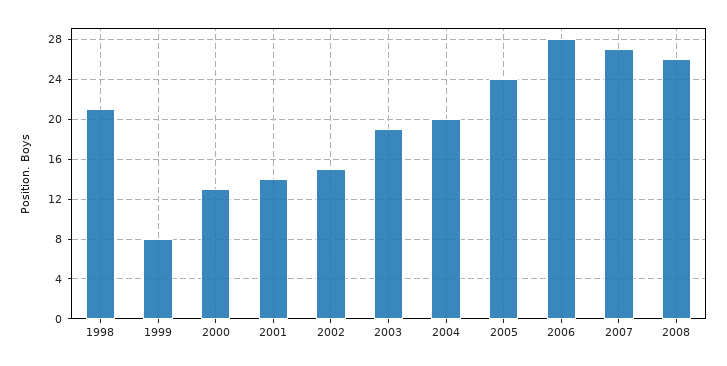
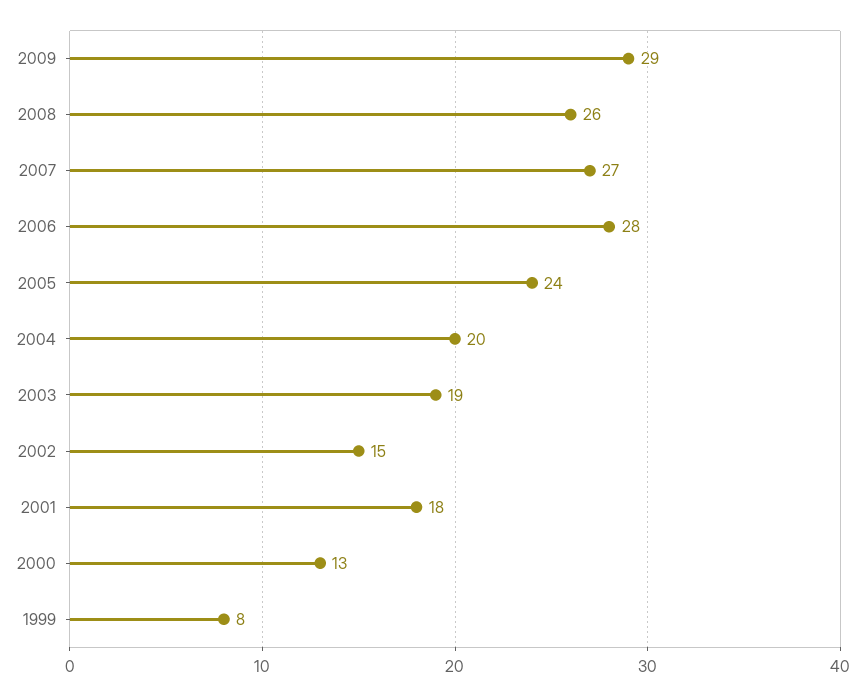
1998: 21 -> none
2001: 14 -> 18
2009: none -> 29

